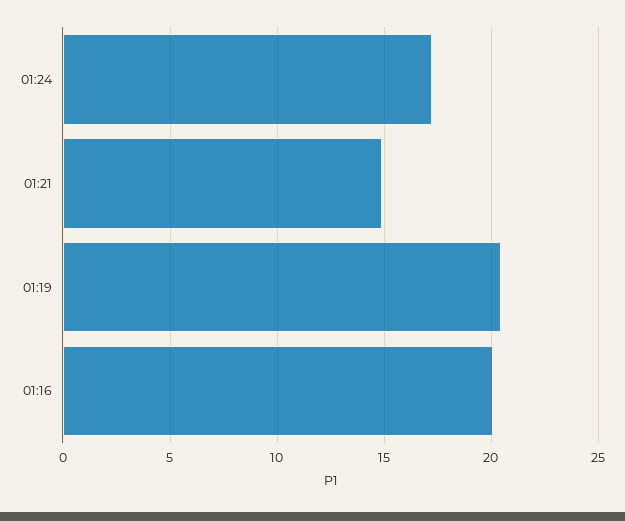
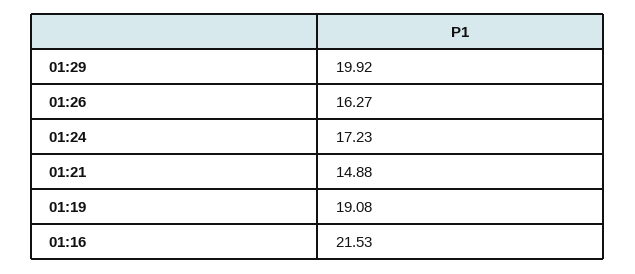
01:19: 20.5 -> 19.08
01:16: 20 -> 21.53
01:29: none -> 19.92
01:26: none -> 16.27

